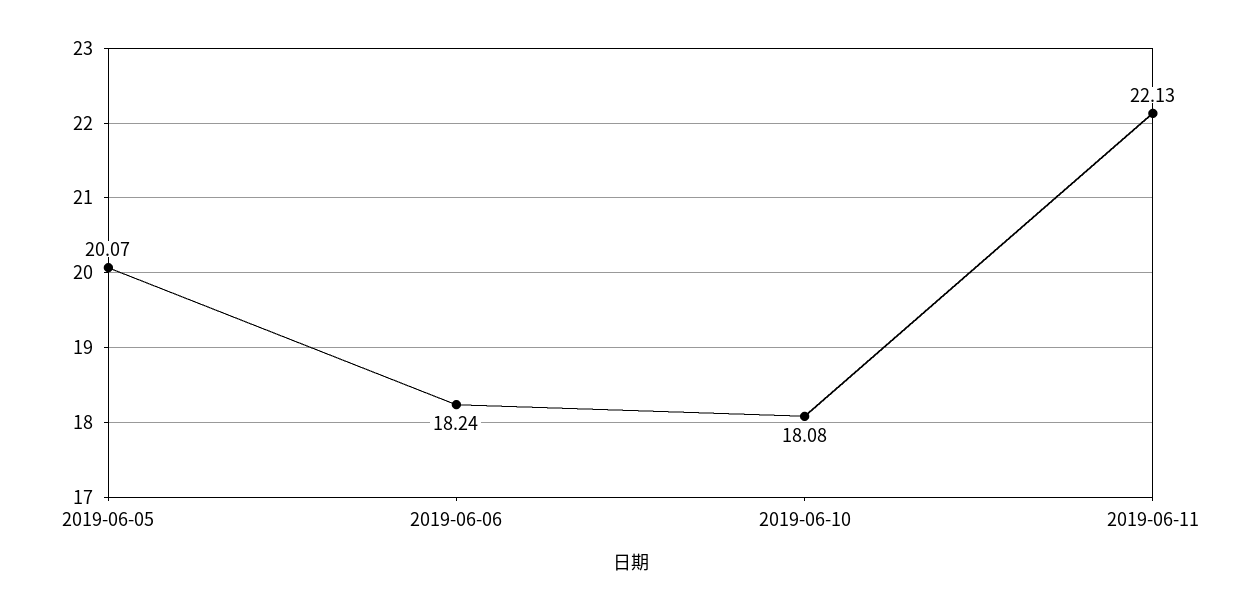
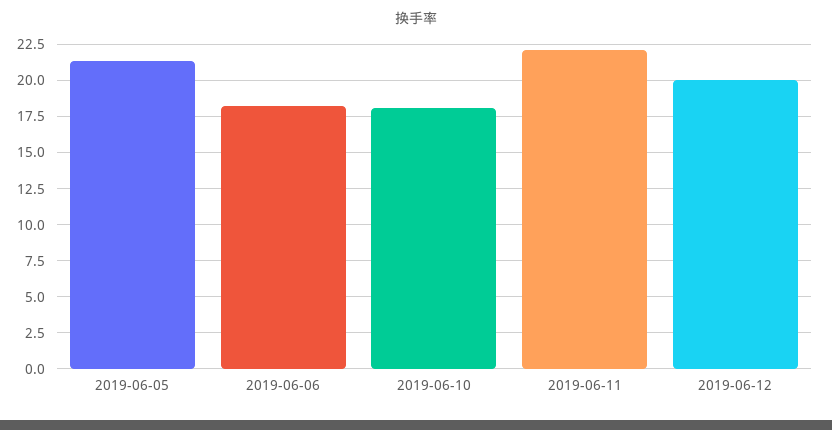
2019-06-05: 20.07 -> 21.5
2019-06-12: none -> 20

